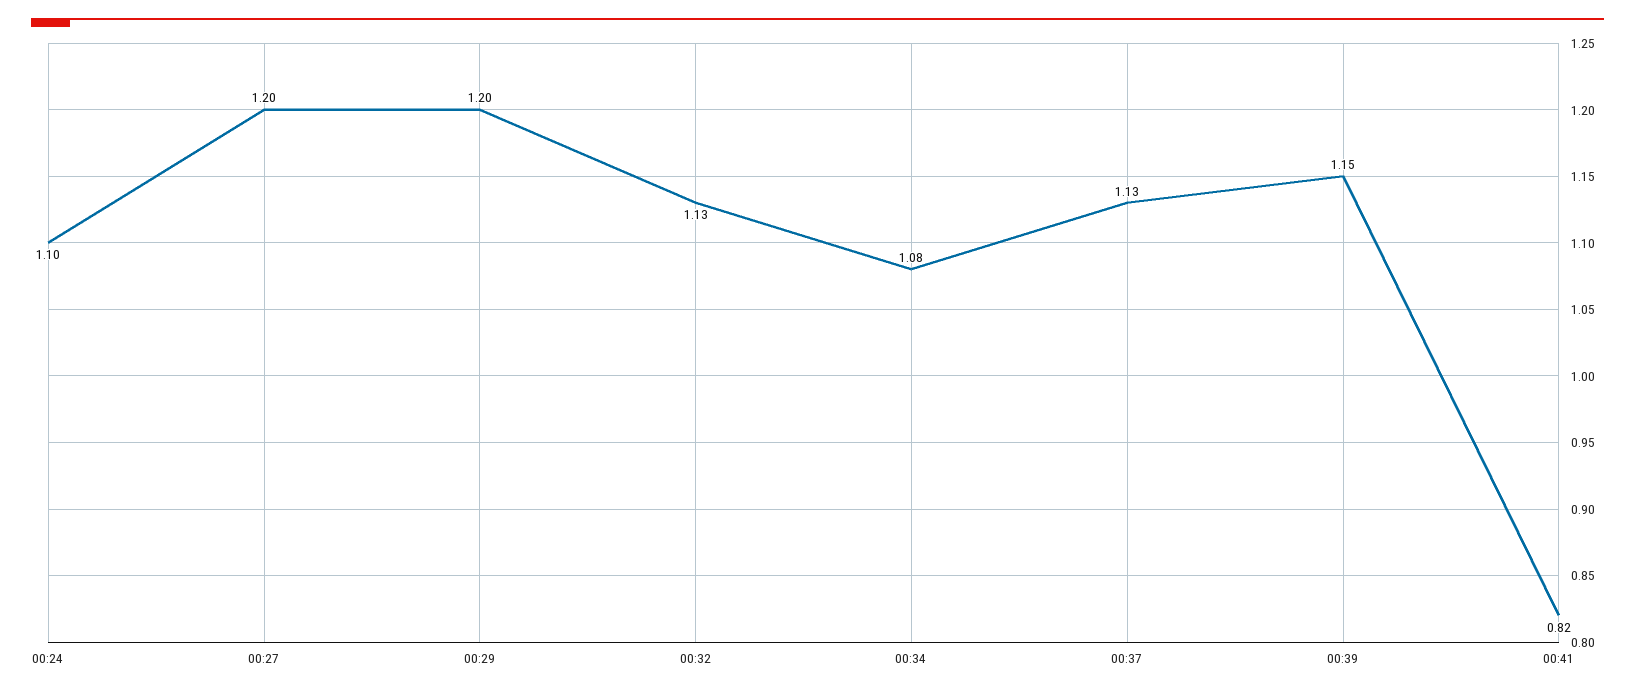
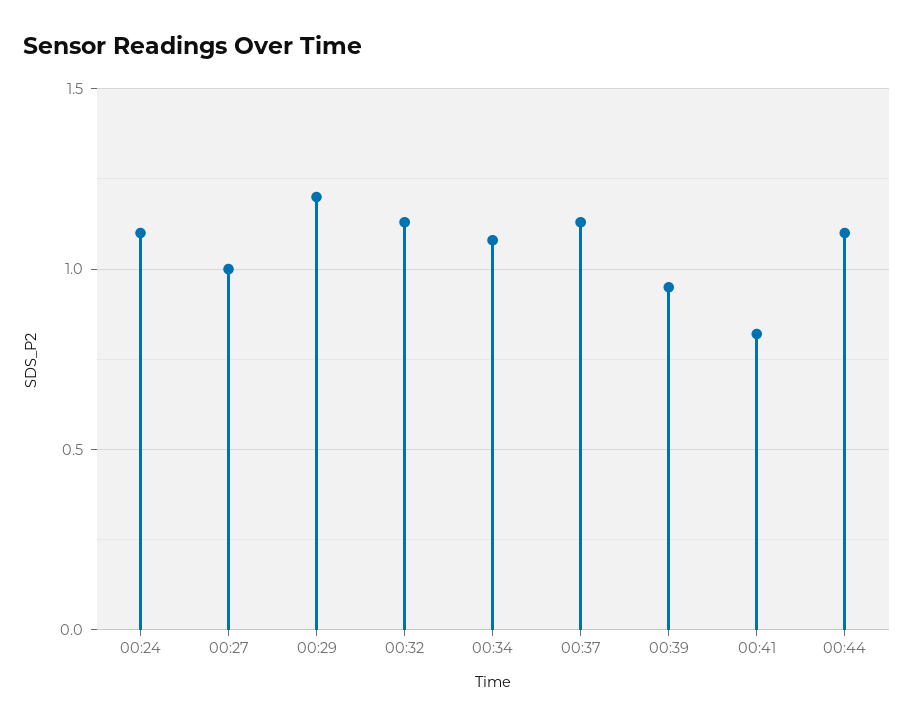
00:27: 1.2 -> 1
00:39: 1.15 -> 0.95
00:44: none -> 1.1

